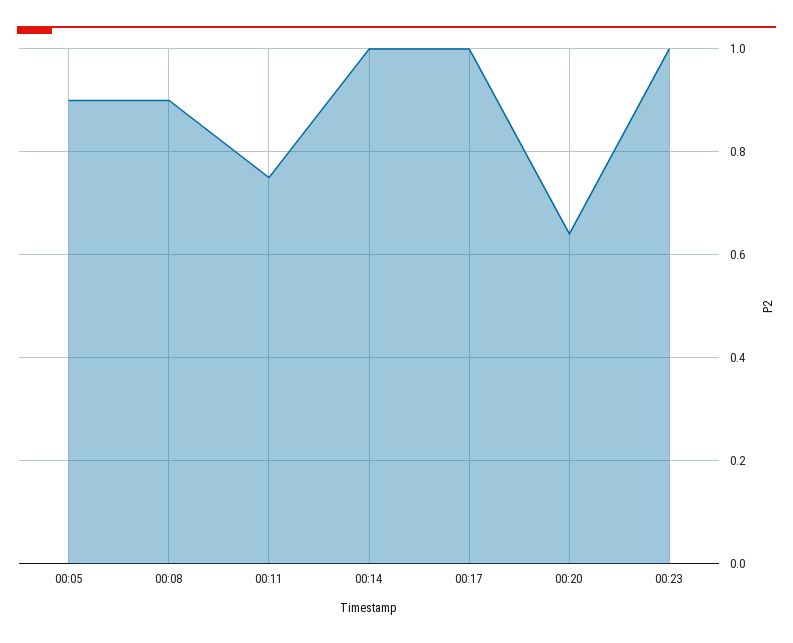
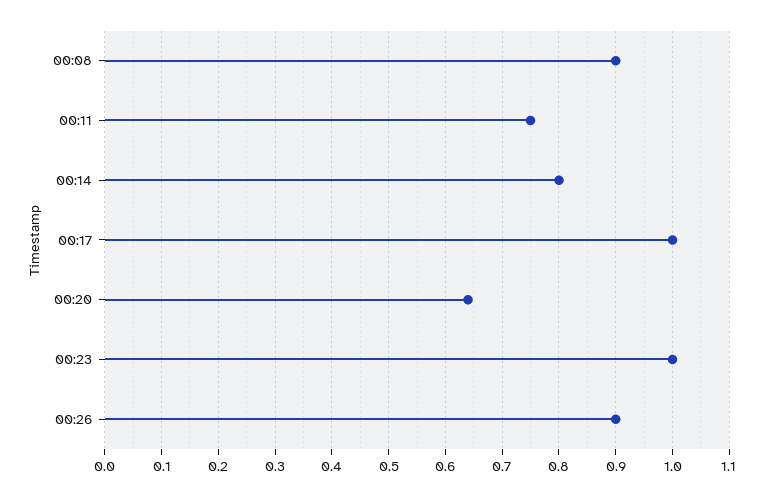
00:05: 0.9 -> none
00:14: 1 -> 0.8
00:26: none -> 0.9

